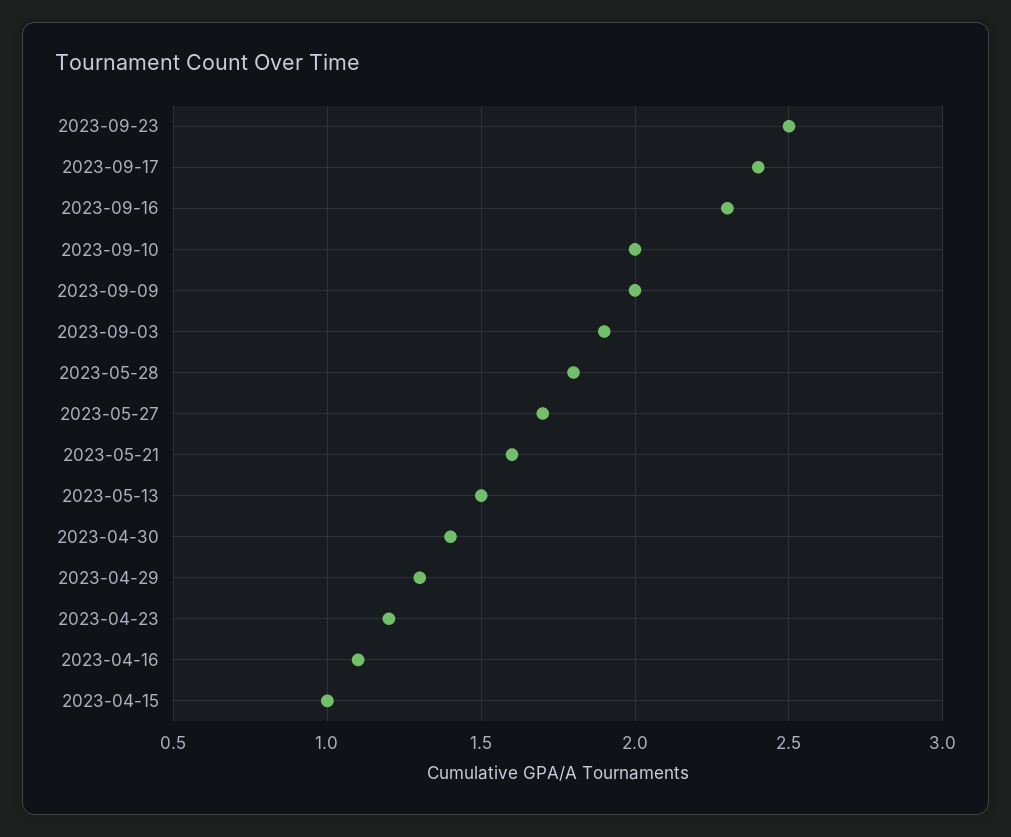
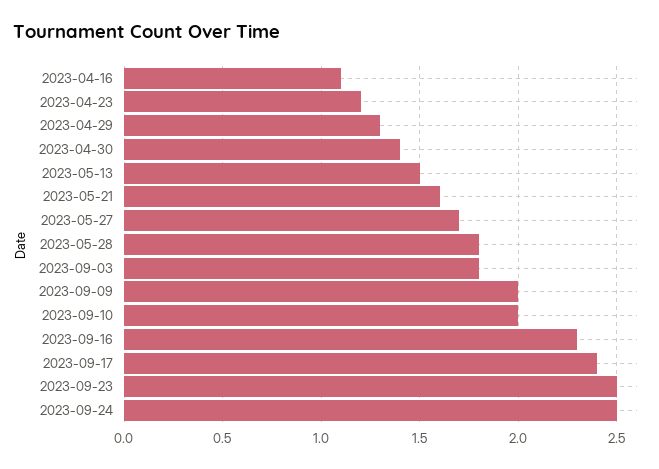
2023-09-03: 1.9 -> 1.8
2023-04-15: 1 -> none
2023-09-24: none -> 2.5

